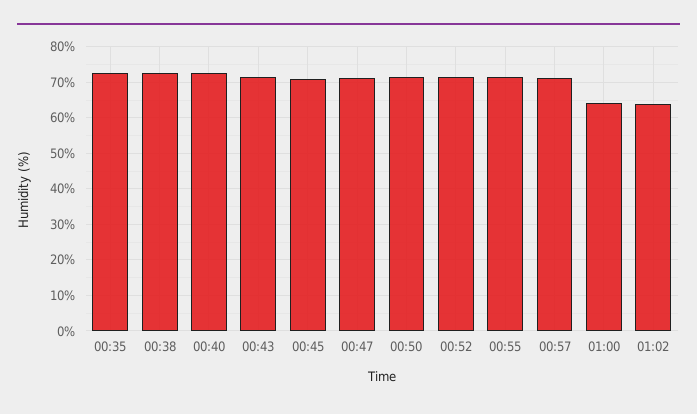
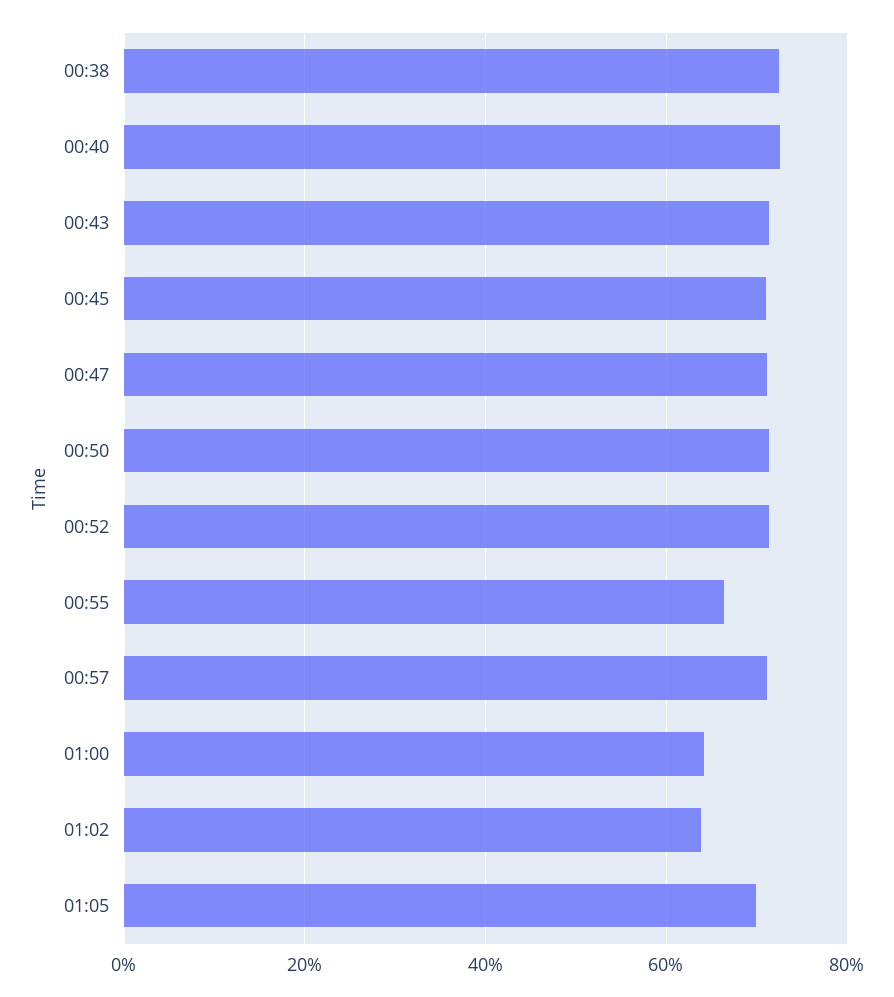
00:35: 72 -> none
00:55: 72 -> 66
01:05: none -> 70

